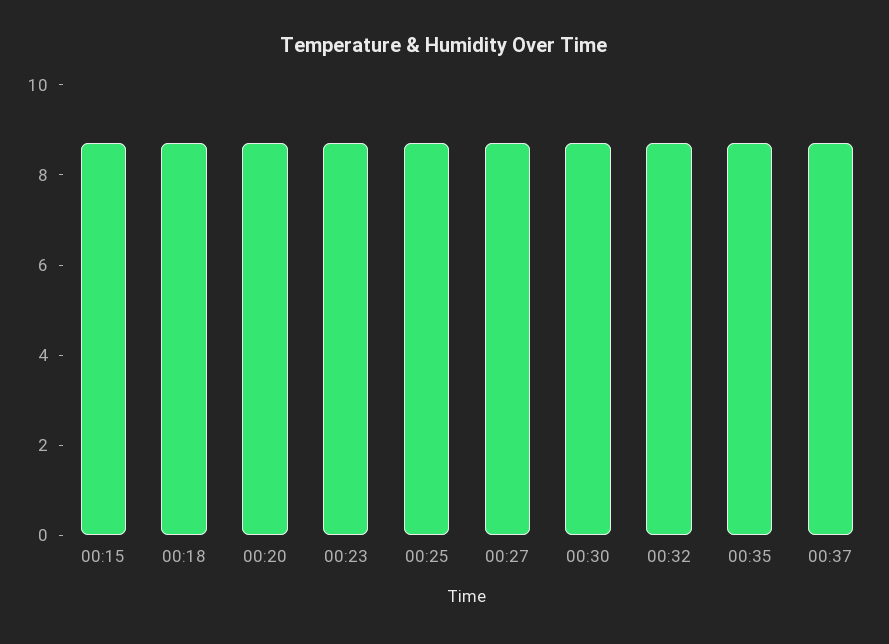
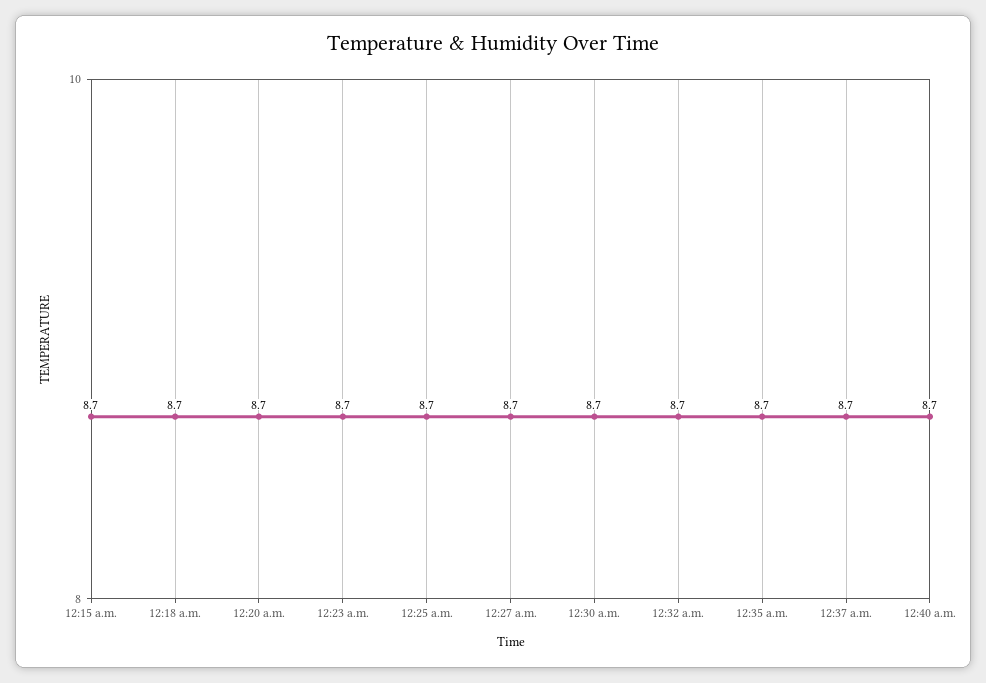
12:40 a.m.: none -> 8.7

